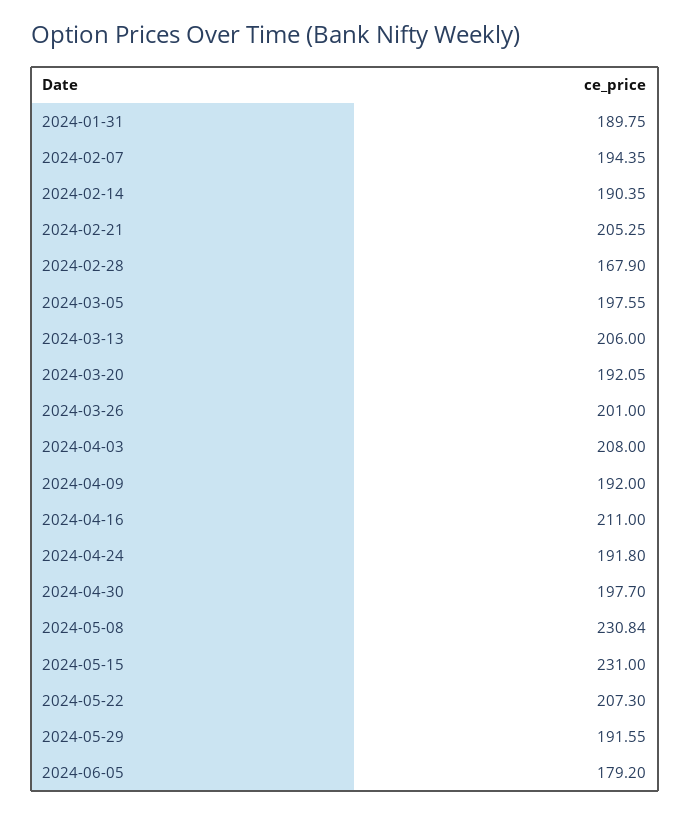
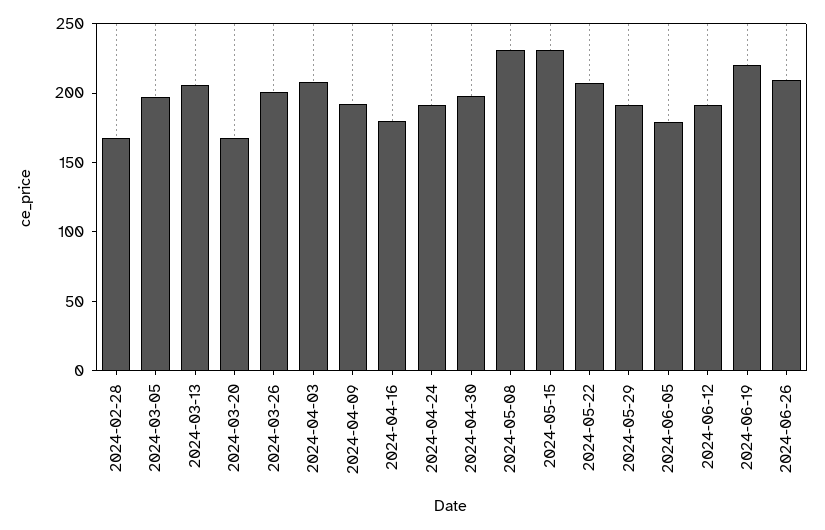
2024-01-31: 189.75 -> none
2024-02-07: 194.35 -> none
2024-02-14: 190.35 -> none
2024-02-21: 205.25 -> none
2024-03-20: 192.05 -> 170
2024-04-16: 211 -> 180
2024-06-12: none -> 190
2024-06-19: none -> 220
2024-06-26: none -> 210

